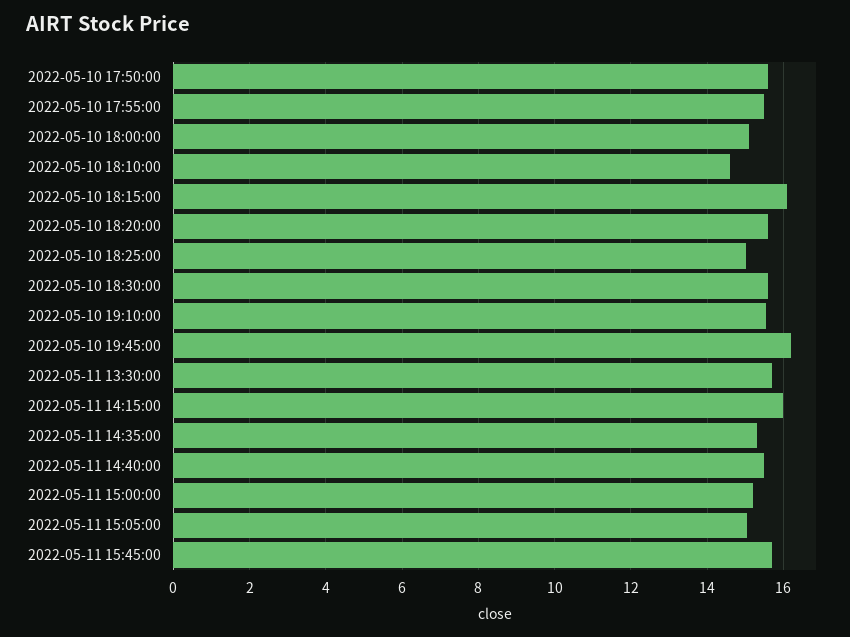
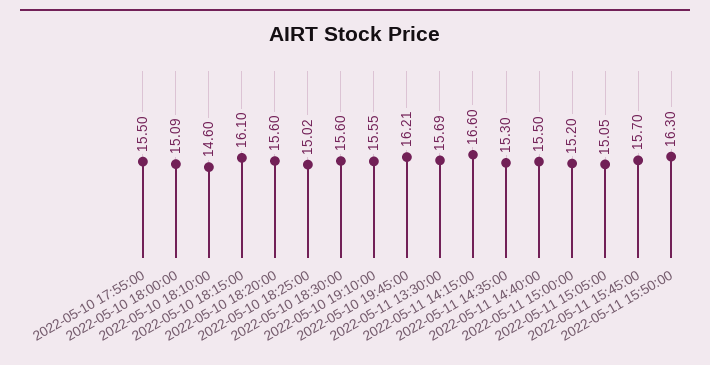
2022-05-10 17:50:00: 15.6 -> none
2022-05-11 14:15:00: 16 -> 16.6
2022-05-11 15:50:00: none -> 16.3

